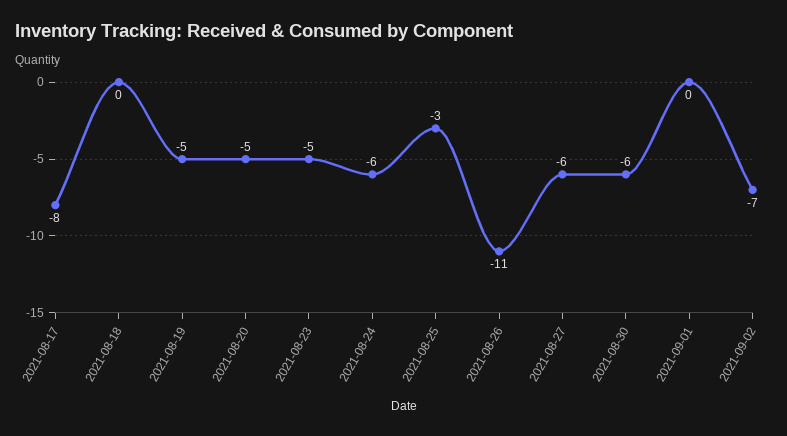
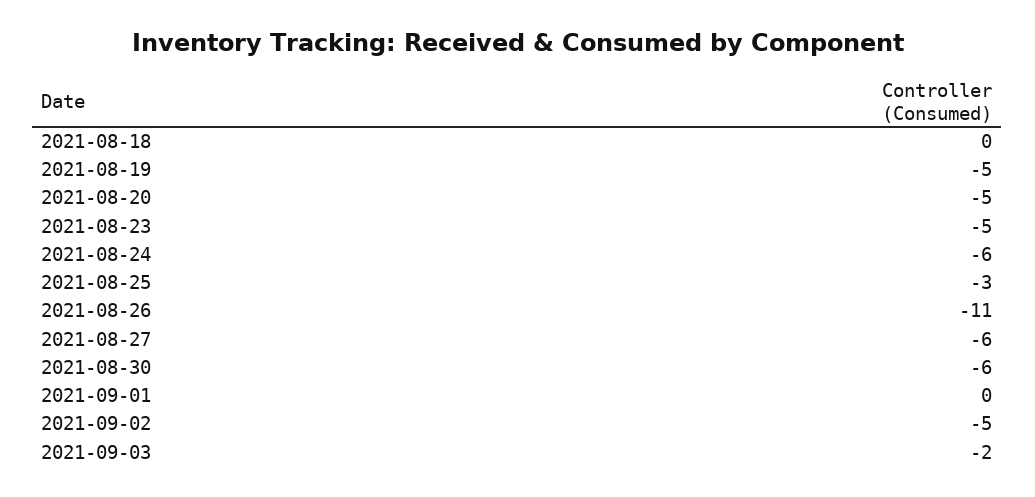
2021-08-17: -8 -> none
2021-09-02: -7 -> -5
2021-09-03: none -> -2

